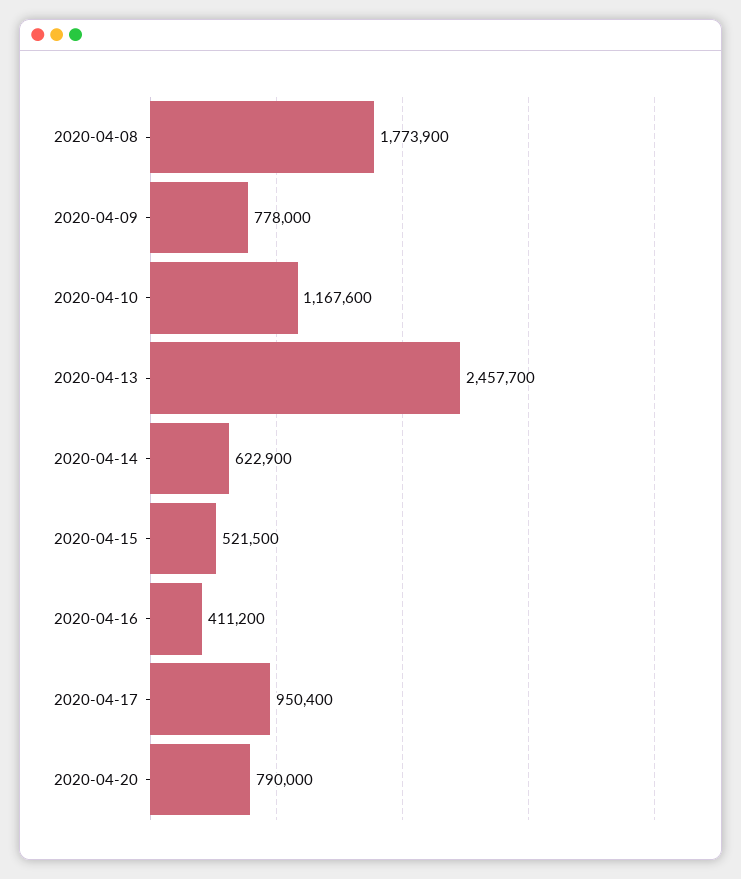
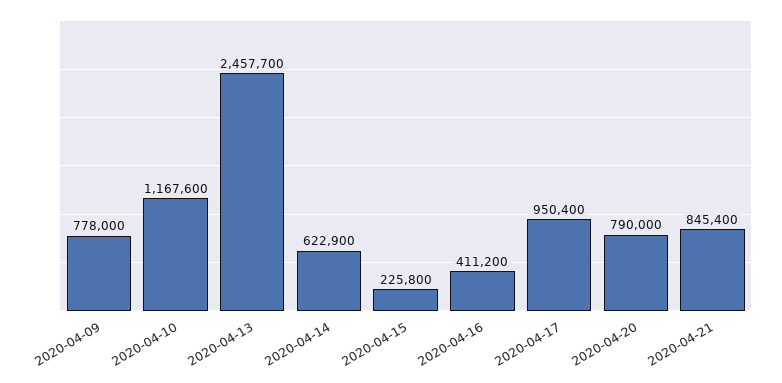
2020-04-08: 1773900 -> none
2020-04-15: 521500 -> 225800
2020-04-21: none -> 845400

